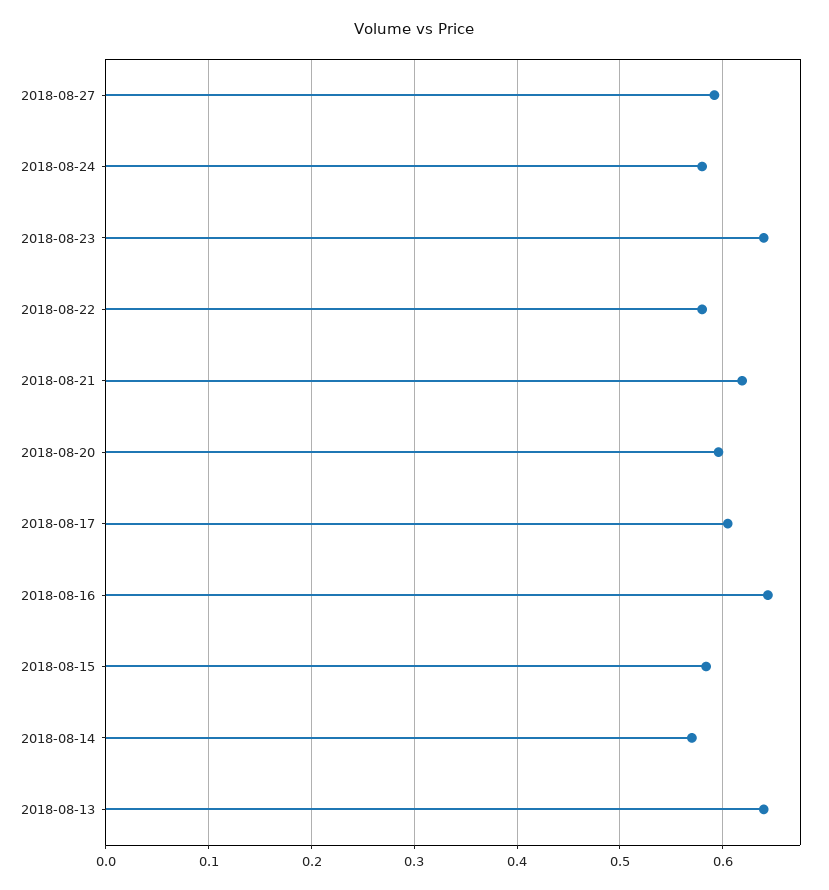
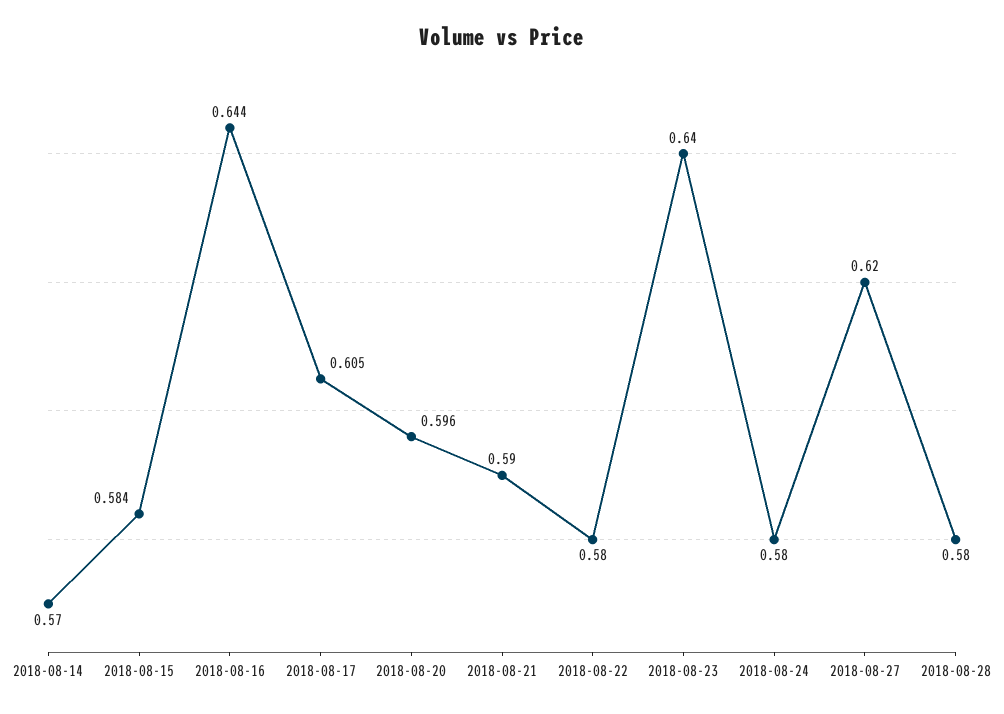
2018-08-27: 0.59 -> 0.62
2018-08-21: 0.62 -> 0.59
2018-08-13: 0.64 -> none
2018-08-28: none -> 0.58

